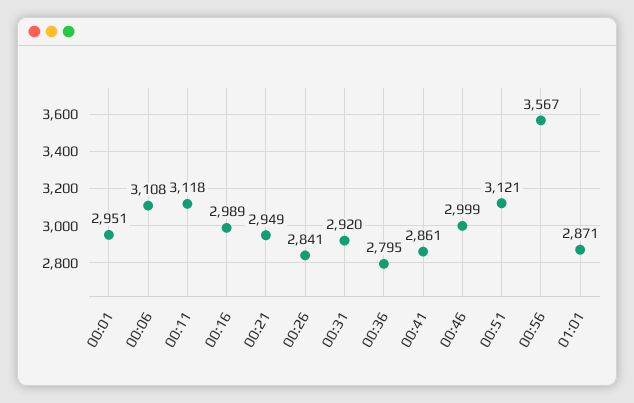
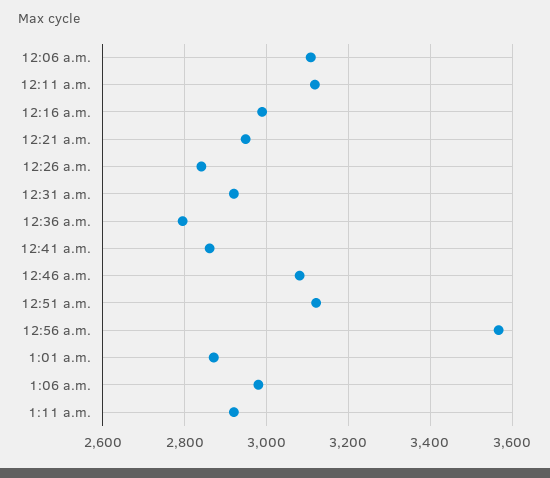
00:01: 2951 -> none
00:46: 2999 -> 3080
1:06 a.m.: none -> 2980
1:11 a.m.: none -> 2920

